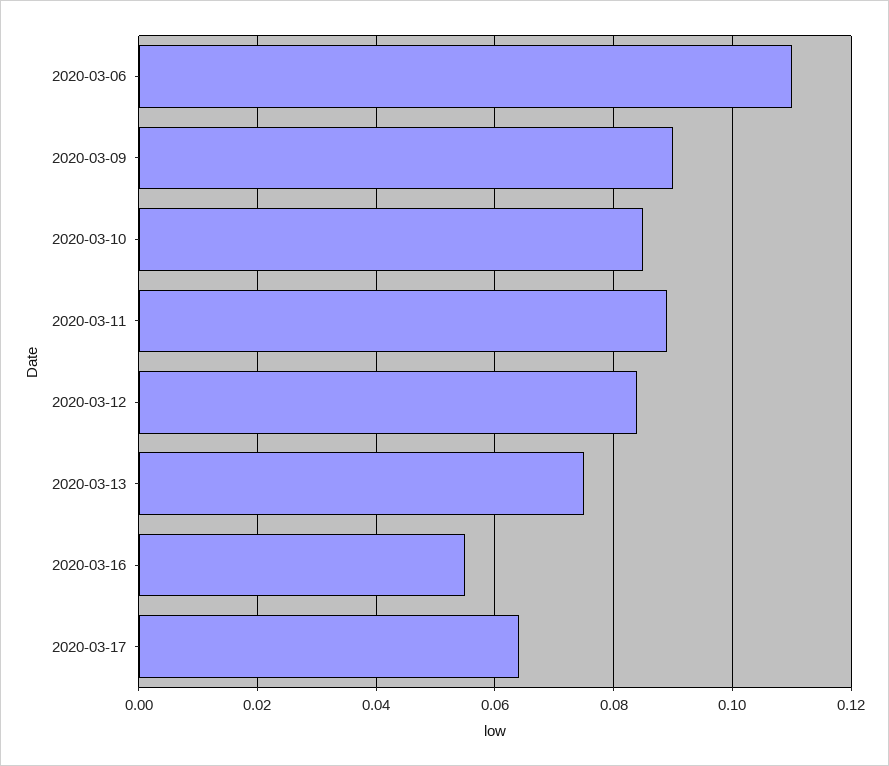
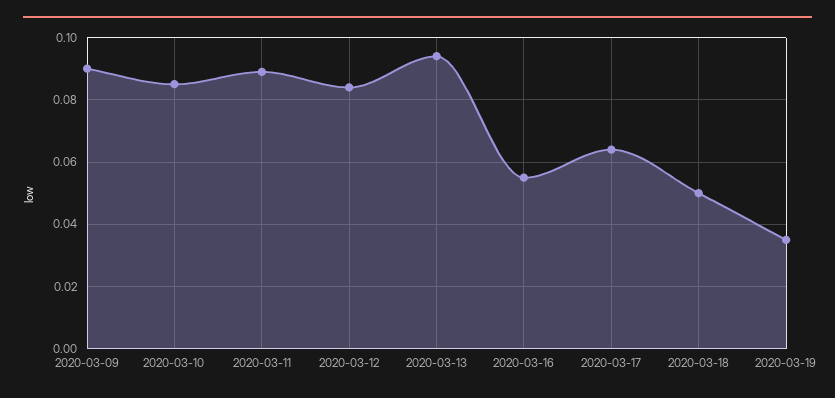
2020-03-06: 0.11 -> none
2020-03-13: 0.075 -> 0.095
2020-03-18: none -> 0.05
2020-03-19: none -> 0.035

